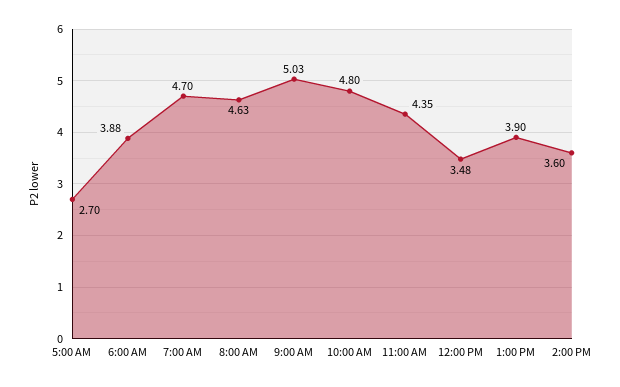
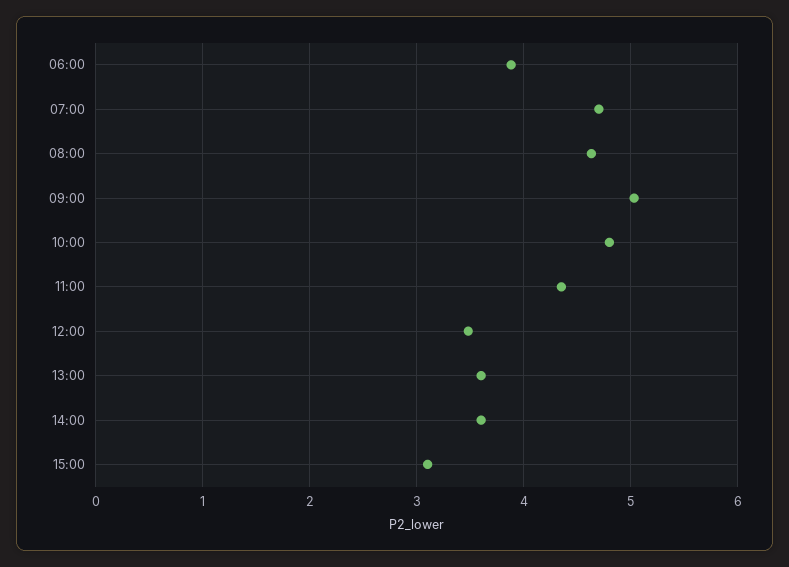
5:00 AM: 2.7 -> none
1:00 PM: 3.9 -> 3.6
15:00: none -> 3.1

